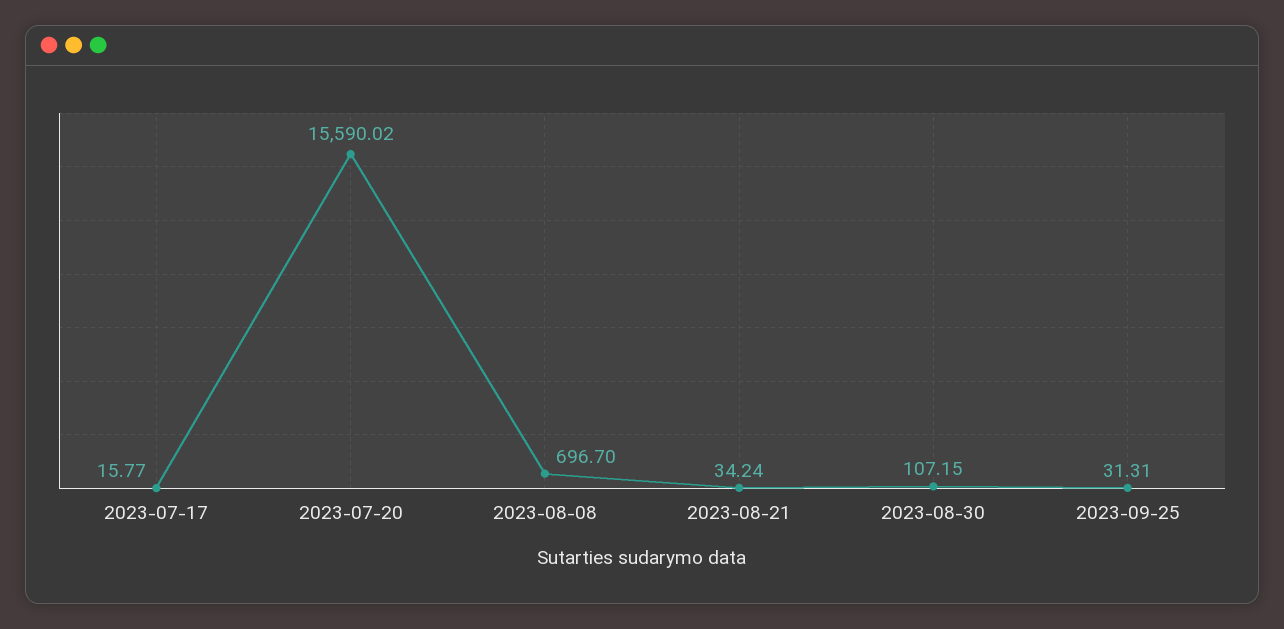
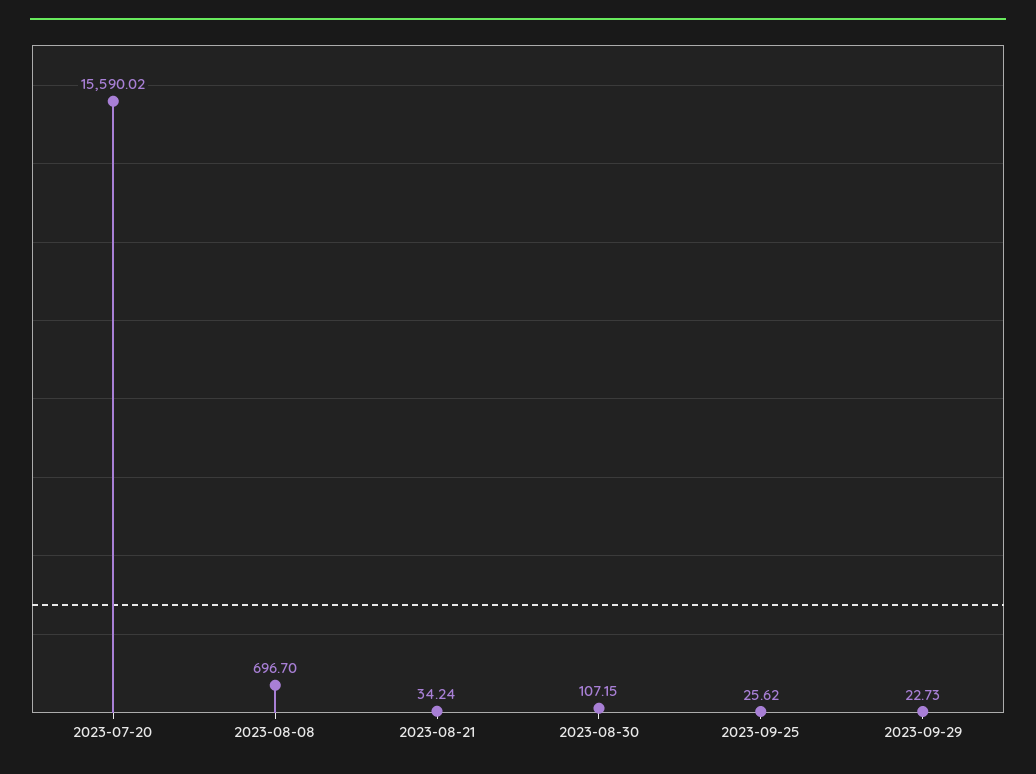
2023-07-17: 15.77 -> none
2023-09-25: 31.31 -> 25.62
2023-09-29: none -> 22.73

